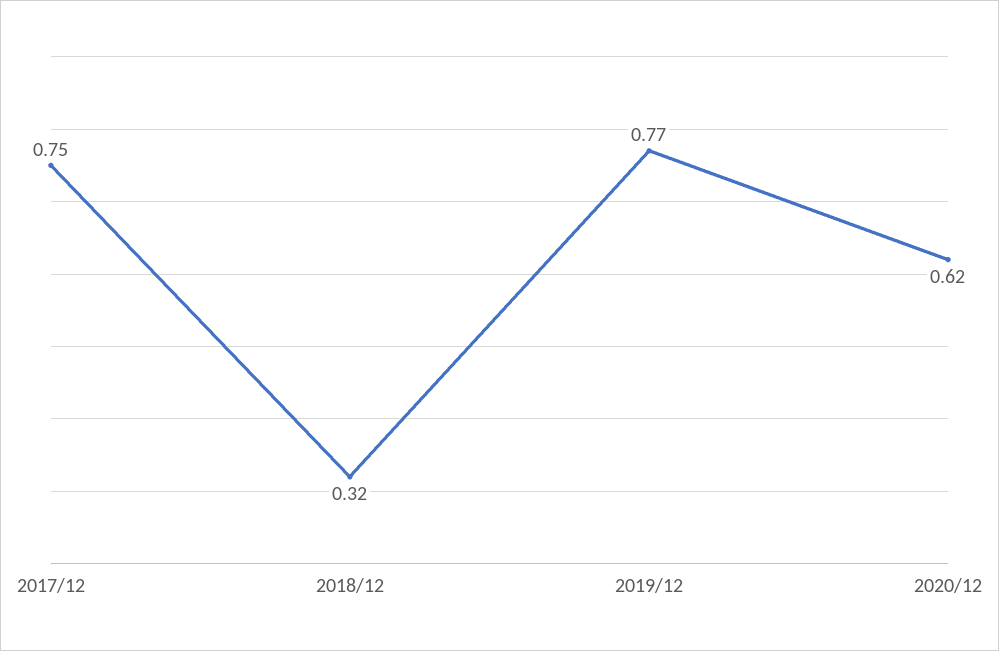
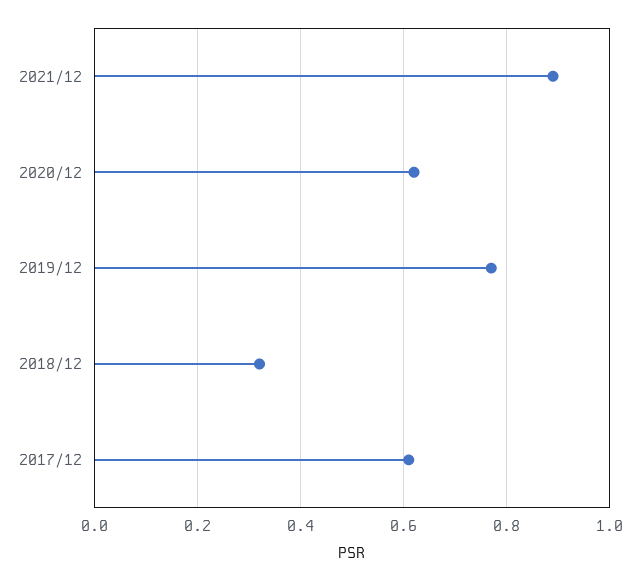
2017/12: 0.75 -> 0.6
2021/12: none -> 0.9

